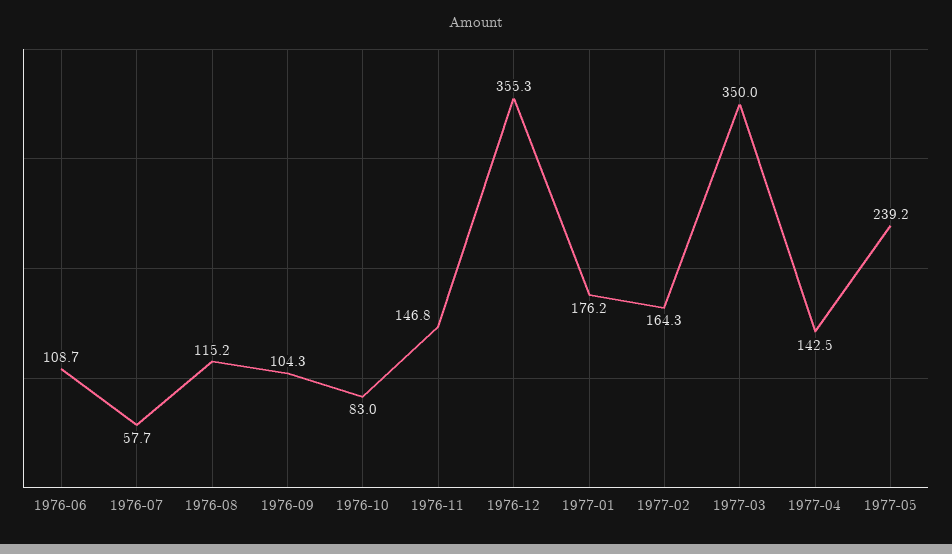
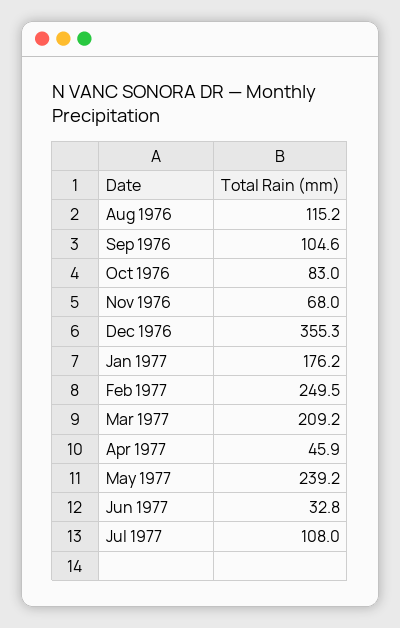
1976-06: 108.7 -> none
1976-07: 57.7 -> none
1976-09: 104.3 -> 104.6
1976-11: 146.8 -> 68
1977-02: 164.3 -> 249.5
1977-03: 350 -> 209.2
1977-04: 142.5 -> 45.9
Jun 1977: none -> 32.8
Jul 1977: none -> 108

